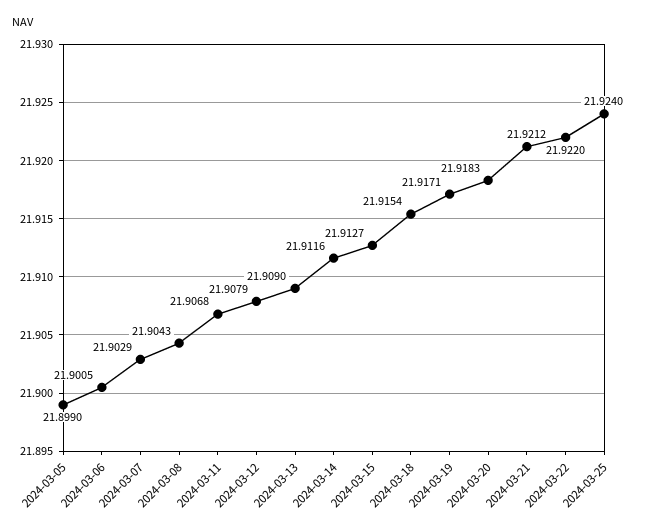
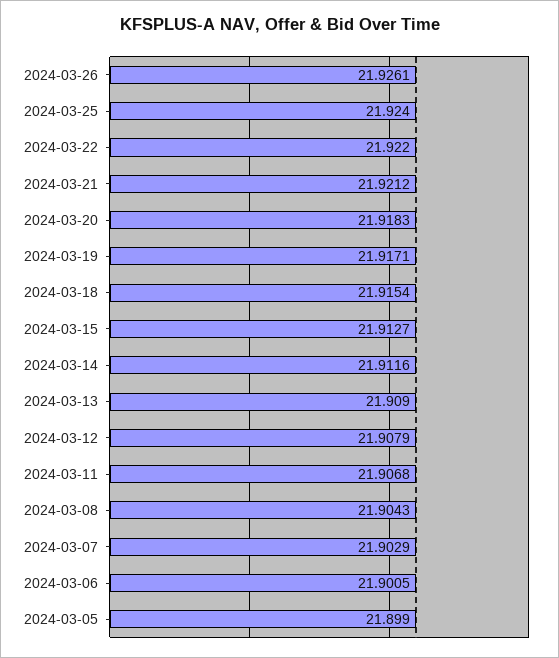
2024-03-26: none -> 21.9261

